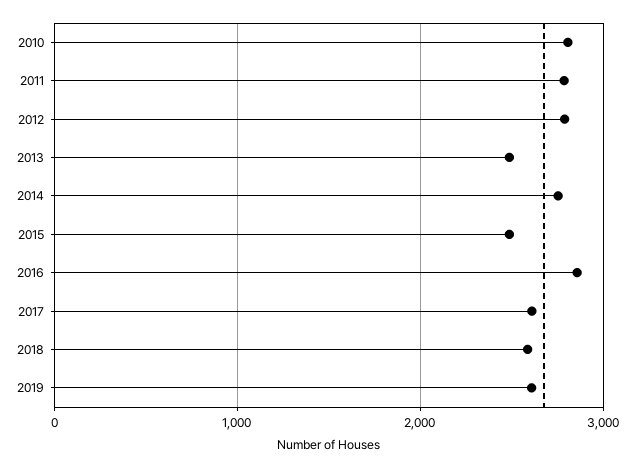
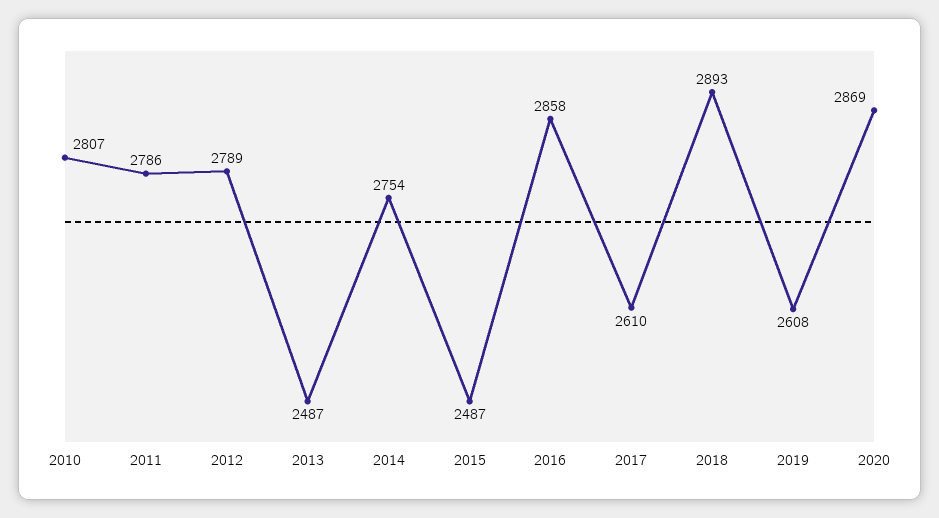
2018: 2600 -> 2893
2020: none -> 2869

